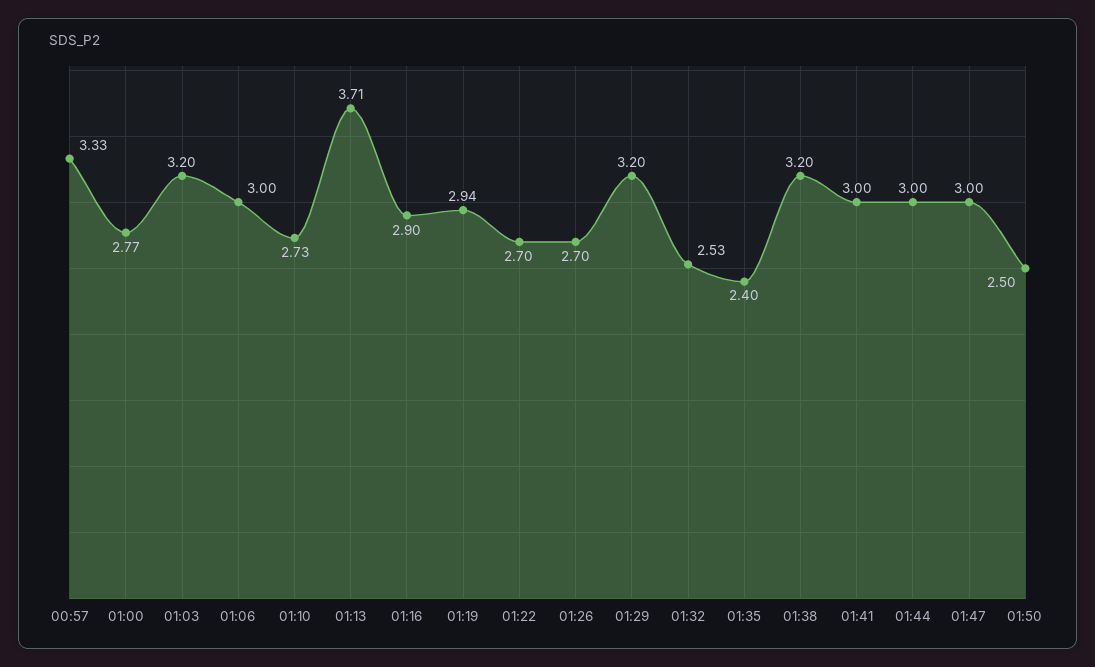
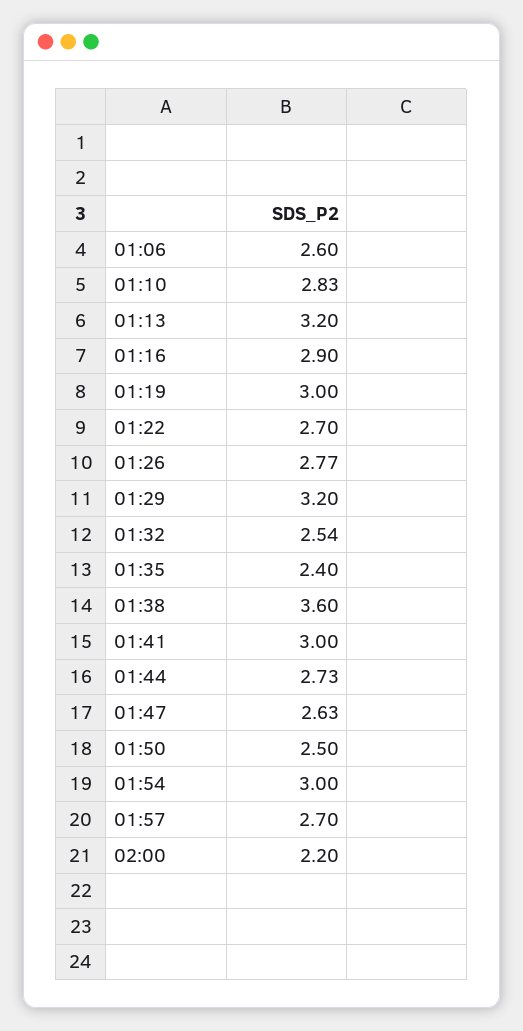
00:57: 3.33 -> none
01:00: 2.77 -> none
01:03: 3.2 -> none
01:06: 3 -> 2.6
01:10: 2.73 -> 2.83
01:13: 3.71 -> 3.2
01:19: 2.94 -> 3
01:26: 2.7 -> 2.77
01:32: 2.53 -> 2.54
01:38: 3.2 -> 3.6
01:44: 3 -> 2.73
01:47: 3 -> 2.63
01:54: none -> 3
01:57: none -> 2.7
02:00: none -> 2.2

